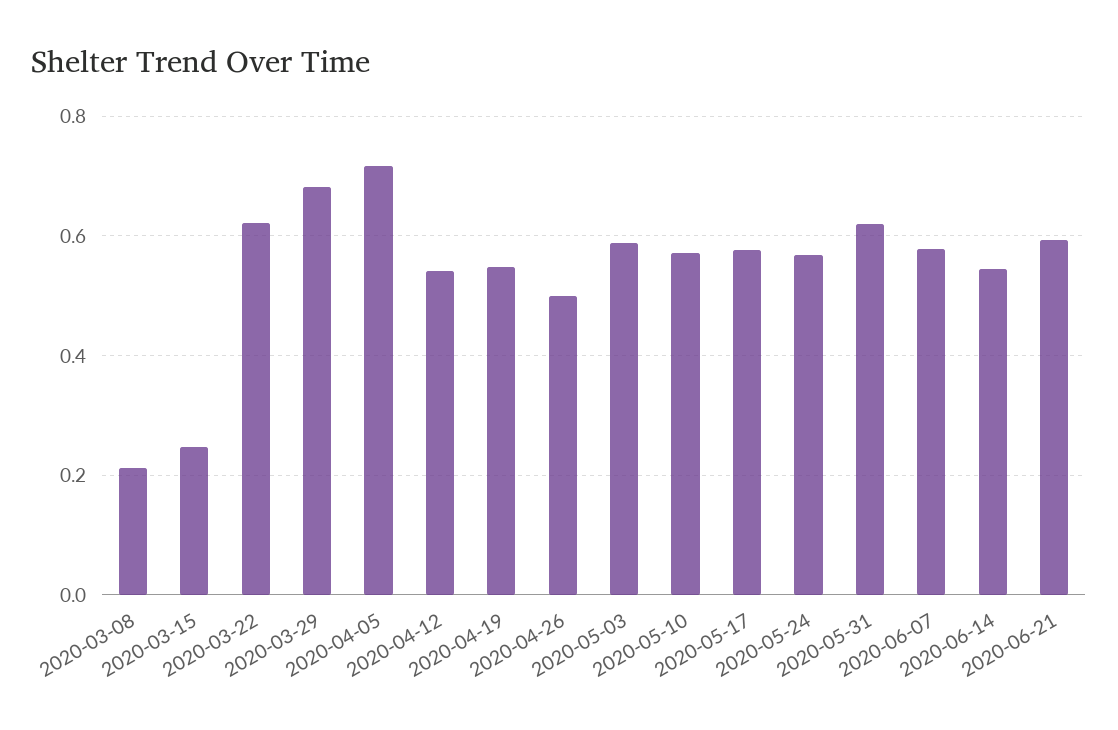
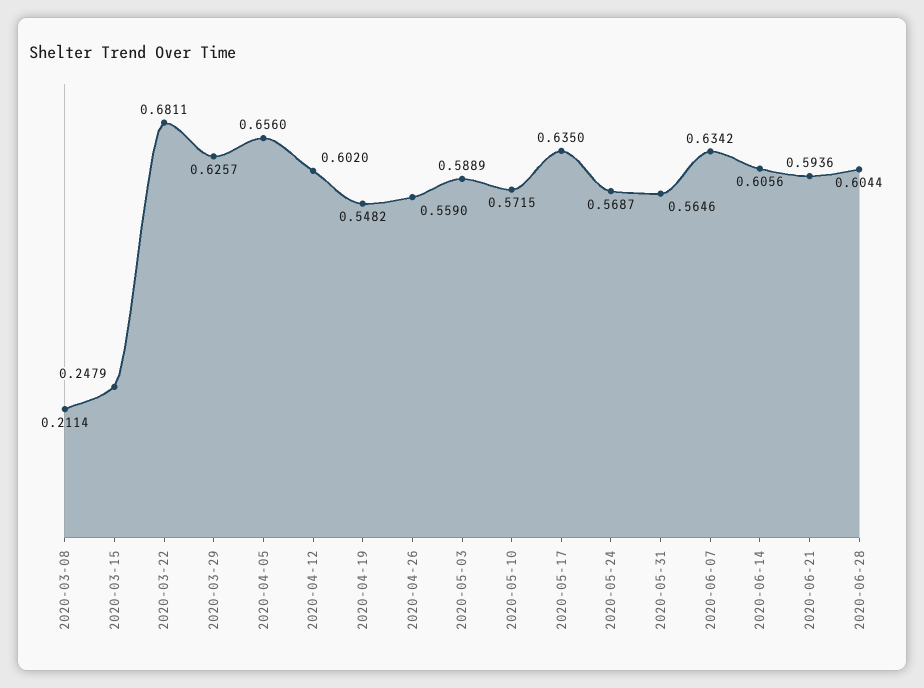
2020-03-22: 0.62 -> 0.6811
2020-03-29: 0.68 -> 0.6257
2020-04-05: 0.72 -> 0.656
2020-04-12: 0.54 -> 0.602
2020-04-26: 0.5 -> 0.559
2020-05-17: 0.58 -> 0.635
2020-05-31: 0.62 -> 0.5646
2020-06-07: 0.58 -> 0.6342
2020-06-14: 0.54 -> 0.6056
2020-06-28: none -> 0.6044

